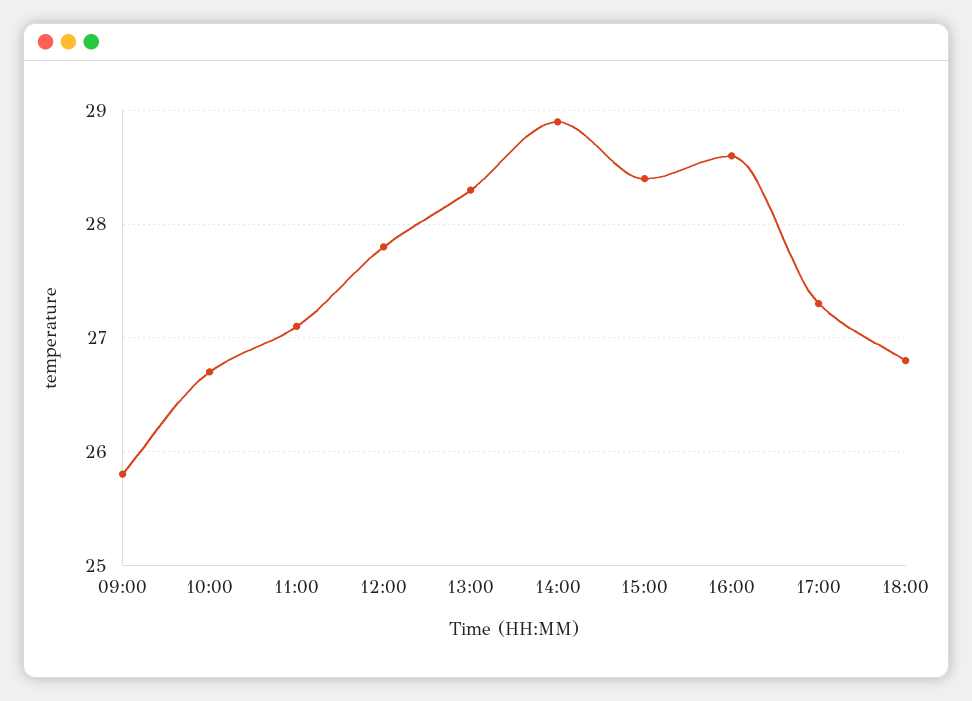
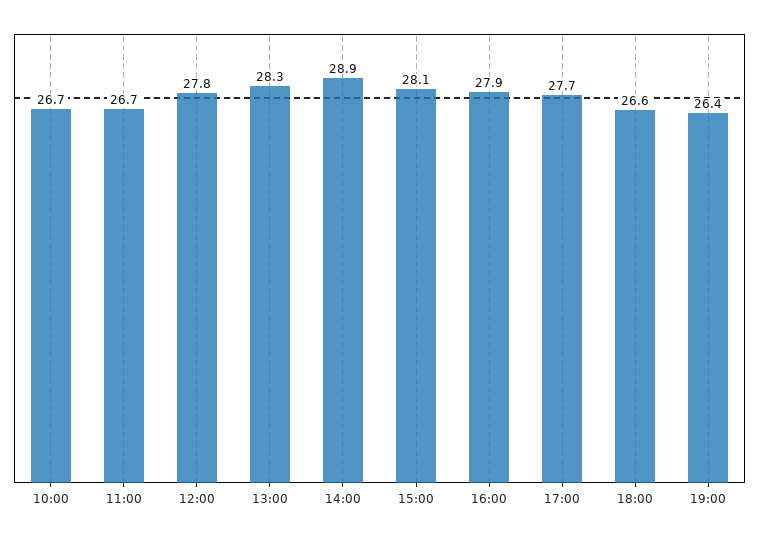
09:00: 25.8 -> none
11:00: 27.1 -> 26.7
15:00: 28.4 -> 28.1
16:00: 28.6 -> 27.9
17:00: 27.3 -> 27.7
18:00: 26.8 -> 26.6
19:00: none -> 26.4

